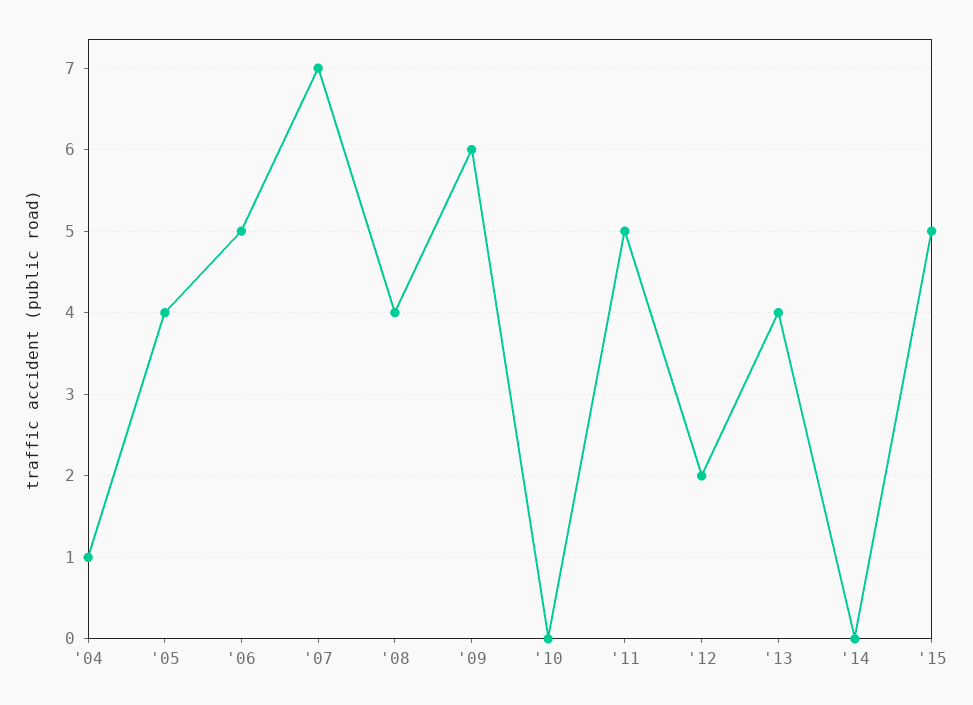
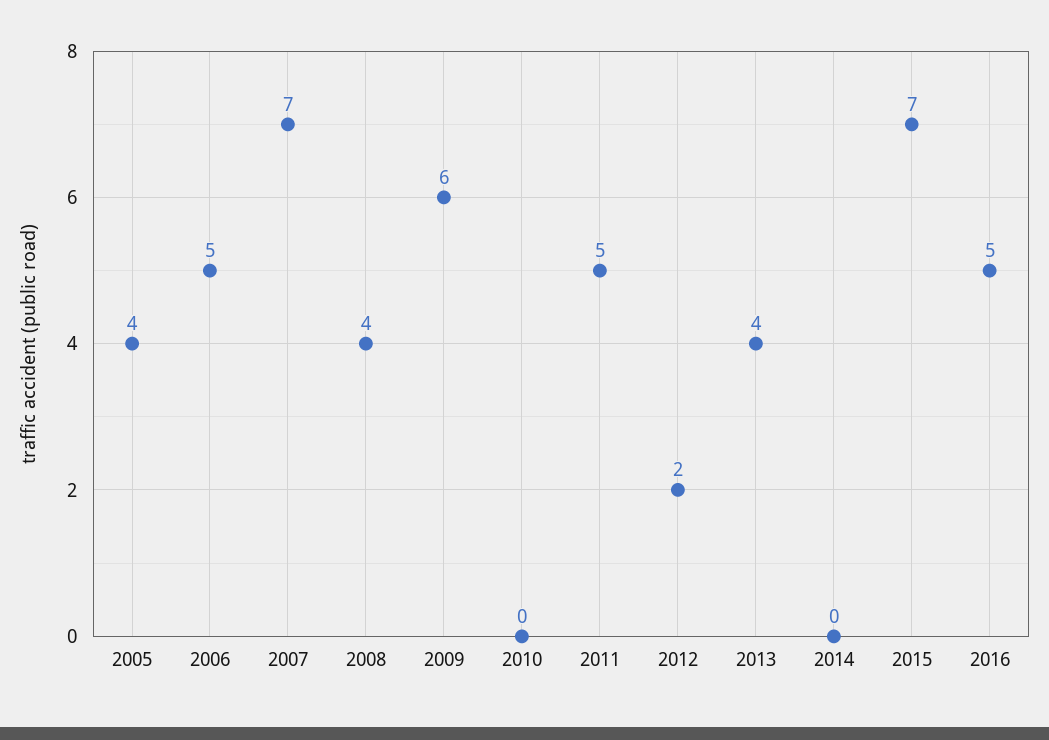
'04: 1 -> none
'15: 5 -> 7
2016: none -> 5

